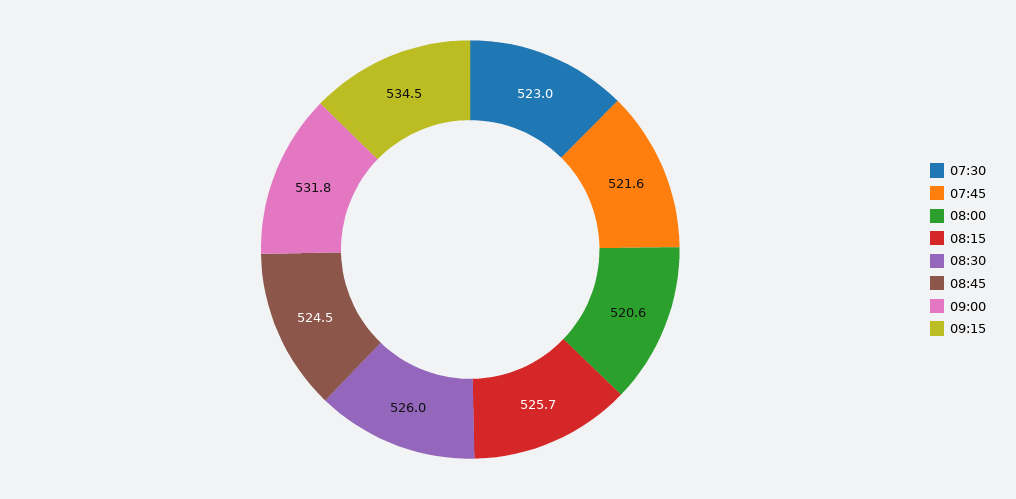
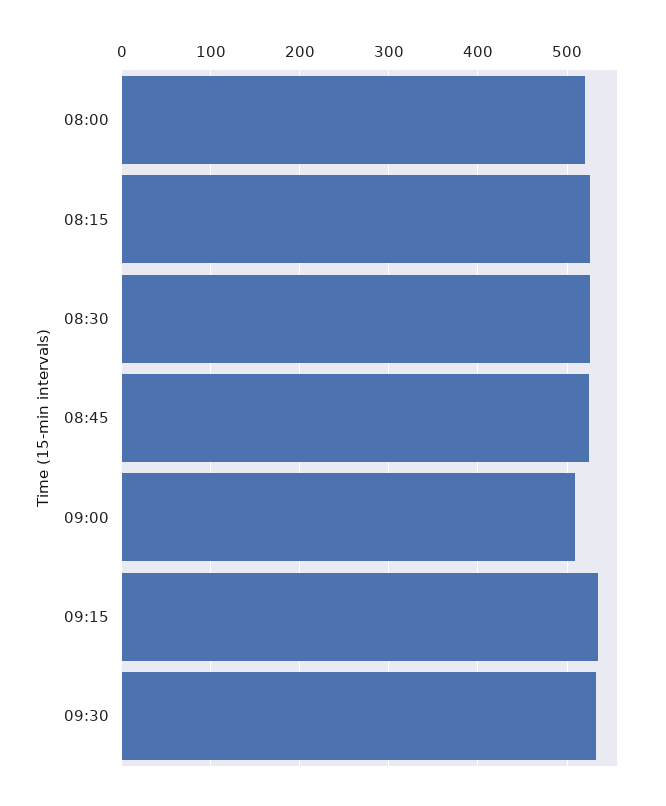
07:30: 523 -> none
07:45: 521.6 -> none
09:00: 531.8 -> 510
09:30: none -> 530

